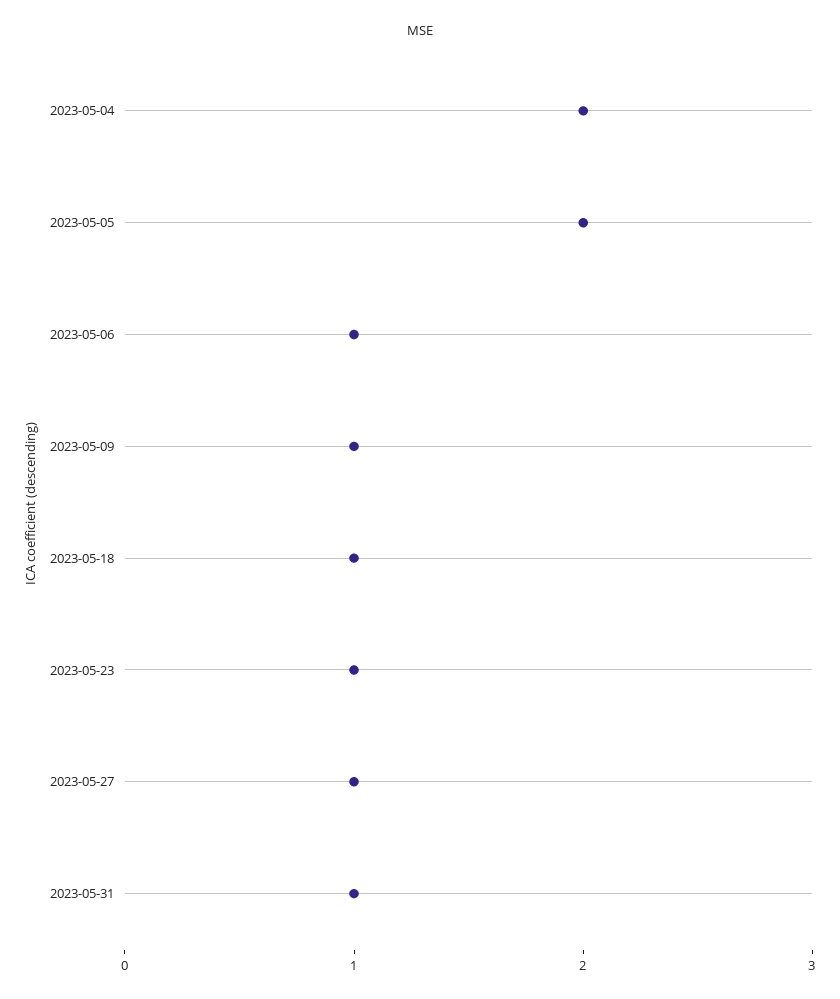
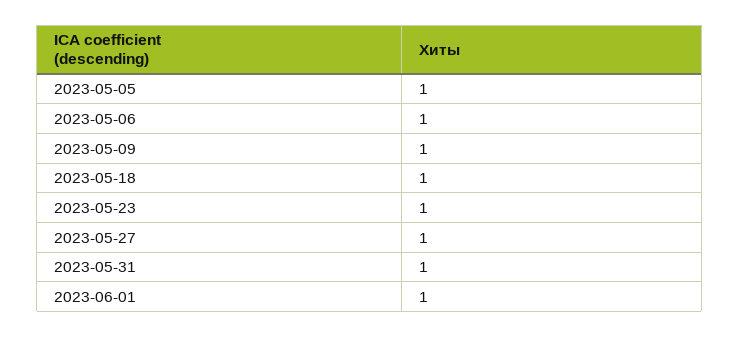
2023-05-04: 2 -> none
2023-05-05: 2 -> 1
2023-06-01: none -> 1

